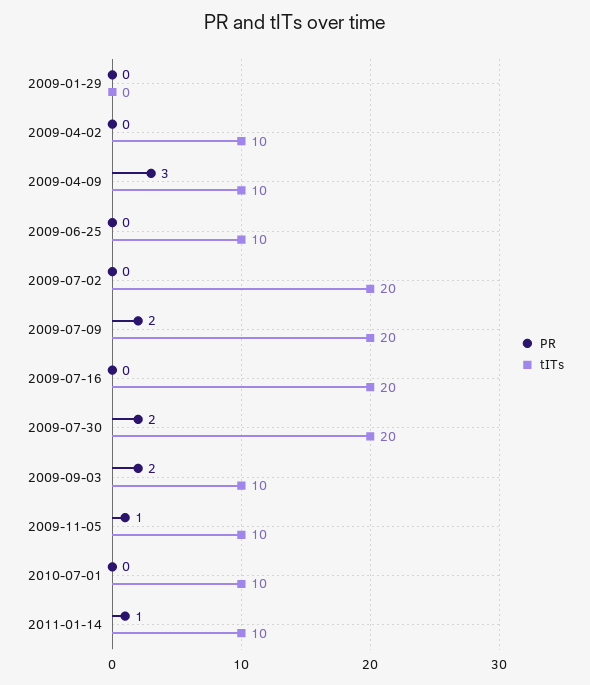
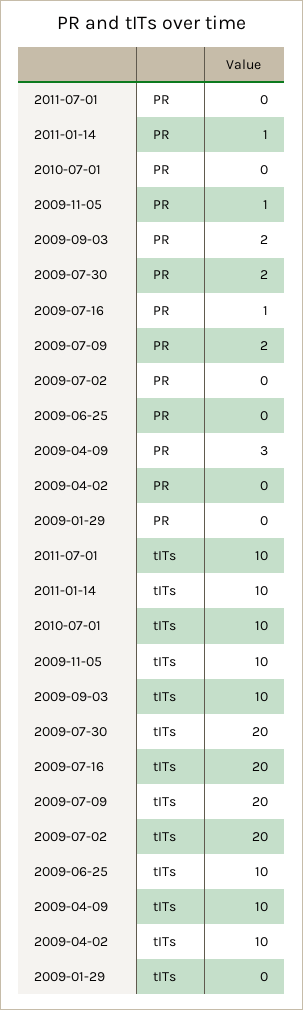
PR, 2009-07-16: 0 -> 1
PR, 2011-07-01: none -> 0
tITs, 2011-07-01: none -> 10

